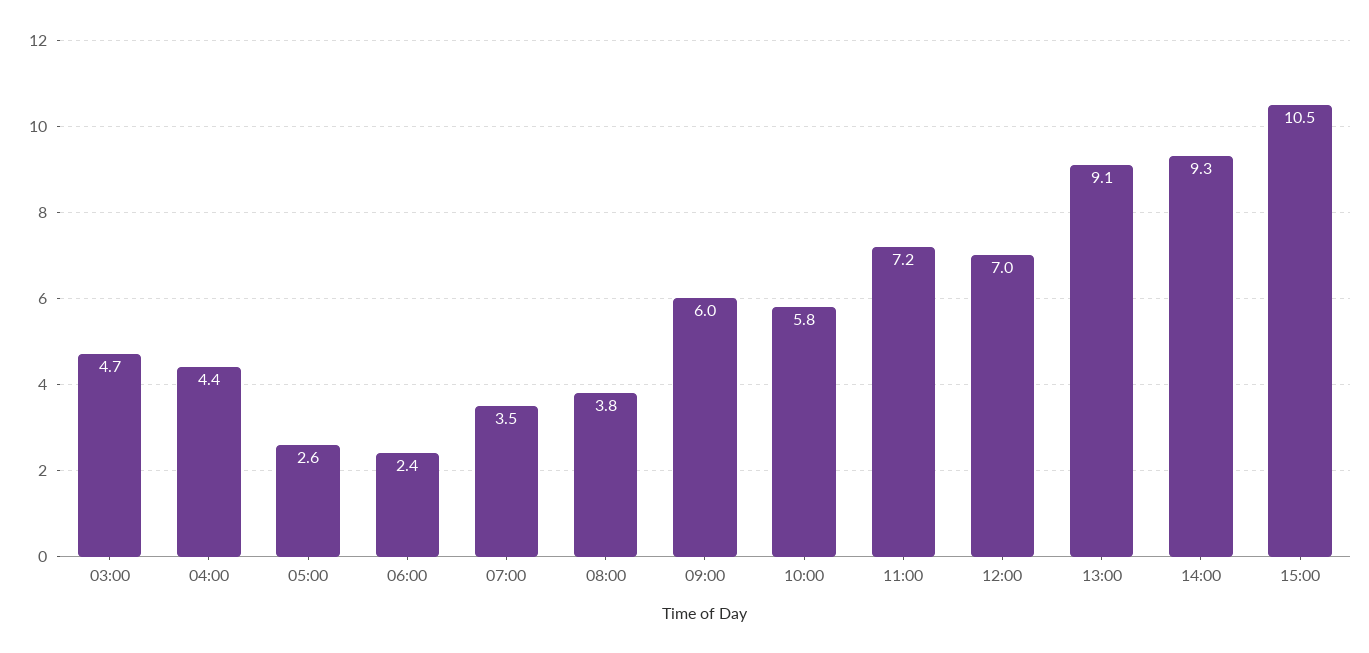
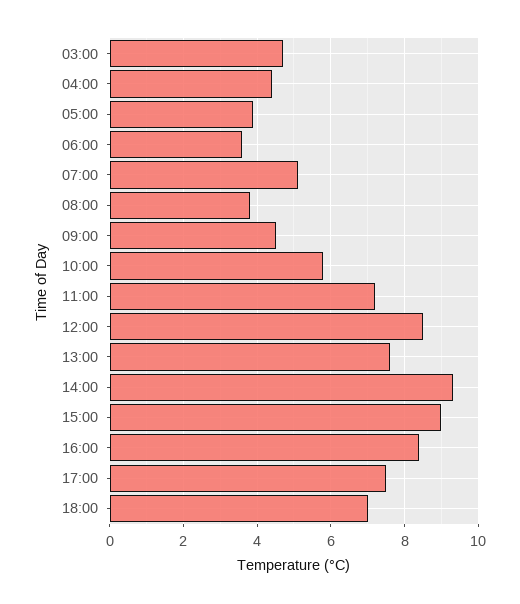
05:00: 2.6 -> 4
06:00: 2.4 -> 3.5
07:00: 3.5 -> 5
09:00: 6 -> 4.5
12:00: 7 -> 8.5
13:00: 9.1 -> 7.5
15:00: 10.5 -> 9
16:00: none -> 8.5
17:00: none -> 7.5
18:00: none -> 7

